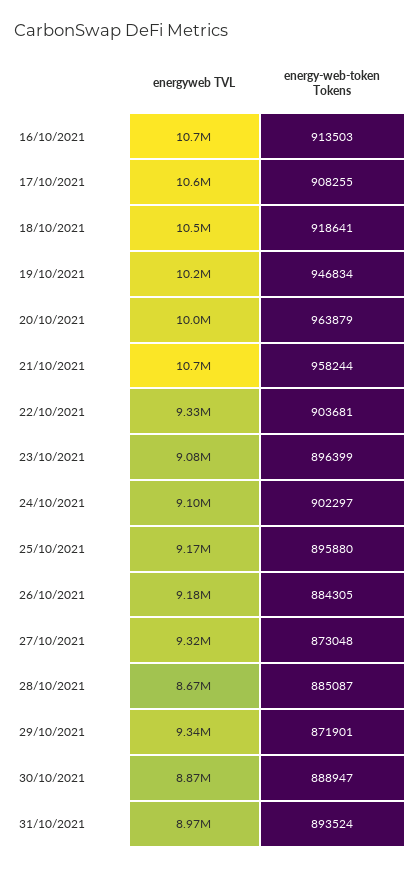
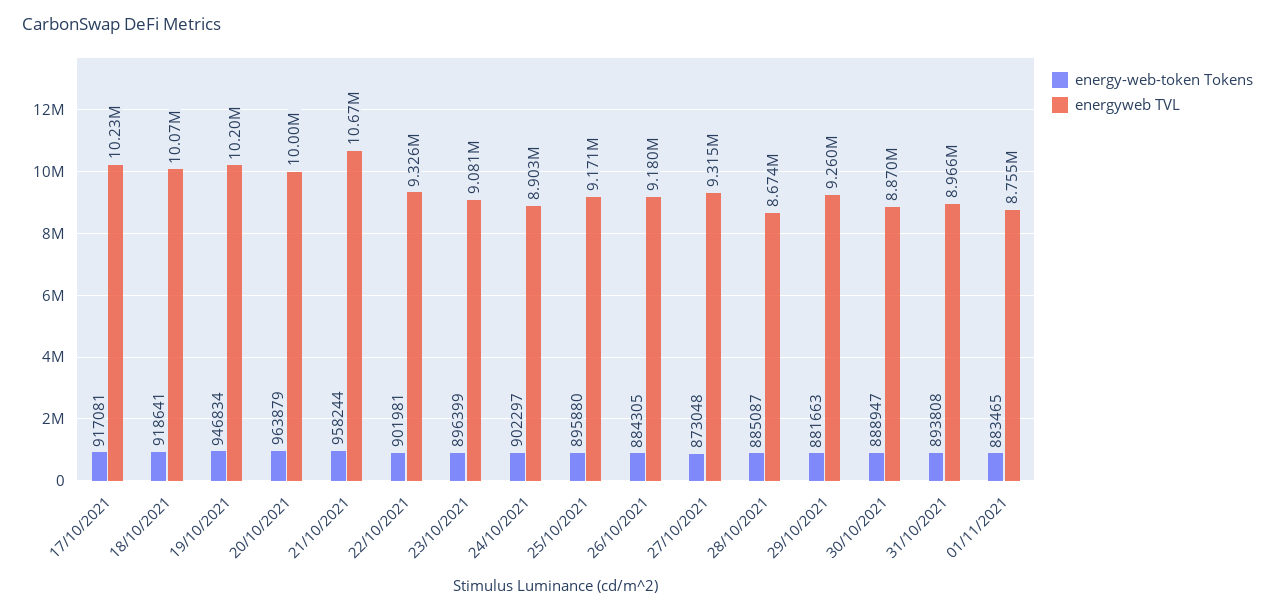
energyweb TVL, 16/10/2021: 10700000 -> none
energy-web-token Tokens, 16/10/2021: 913503 -> none
energyweb TVL, 17/10/2021: 10600000 -> 10230000
energy-web-token Tokens, 17/10/2021: 908255 -> 917081
energyweb TVL, 18/10/2021: 10500000 -> 10070000
energy-web-token Tokens, 22/10/2021: 903681 -> 901981
energyweb TVL, 24/10/2021: 9100000 -> 8903000
energyweb TVL, 29/10/2021: 9340000 -> 9260000
energy-web-token Tokens, 29/10/2021: 871901 -> 881663
energy-web-token Tokens, 31/10/2021: 893524 -> 893808
energy-web-token Tokens, 01/11/2021: none -> 883465
energyweb TVL, 01/11/2021: none -> 8755000

